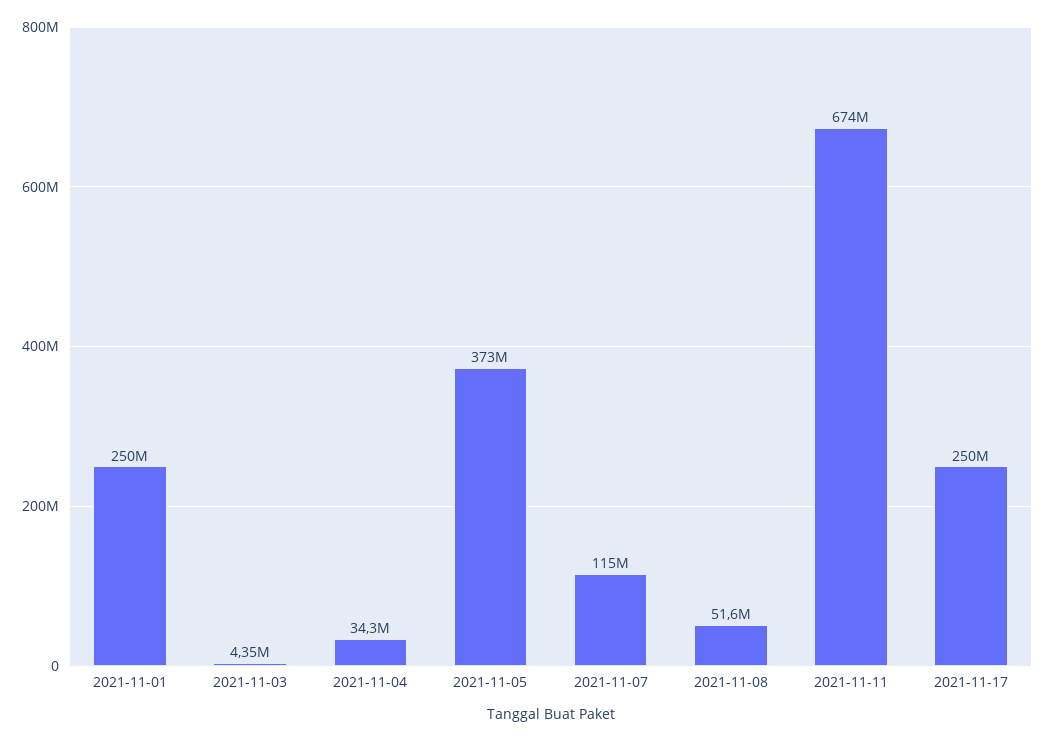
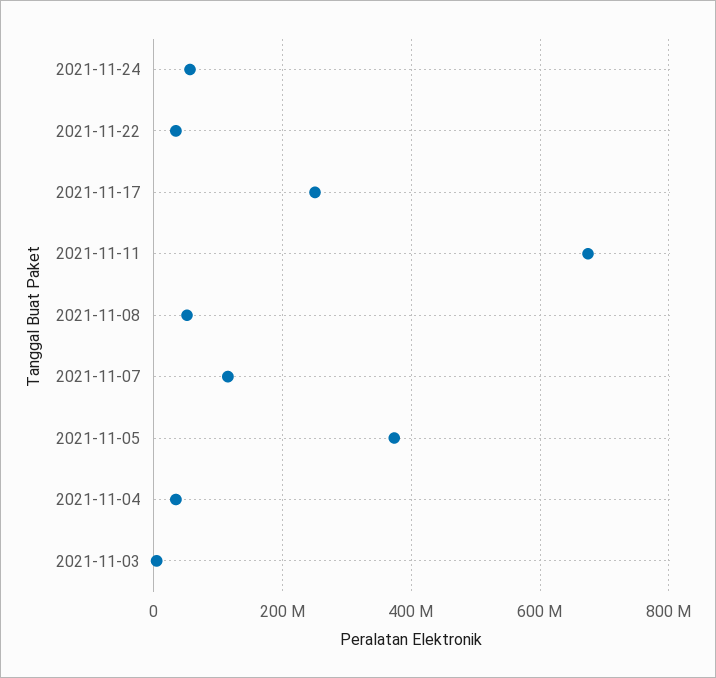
2021-11-01: 250000000 -> none
2021-11-24: none -> 60000000
2021-11-22: none -> 40000000

